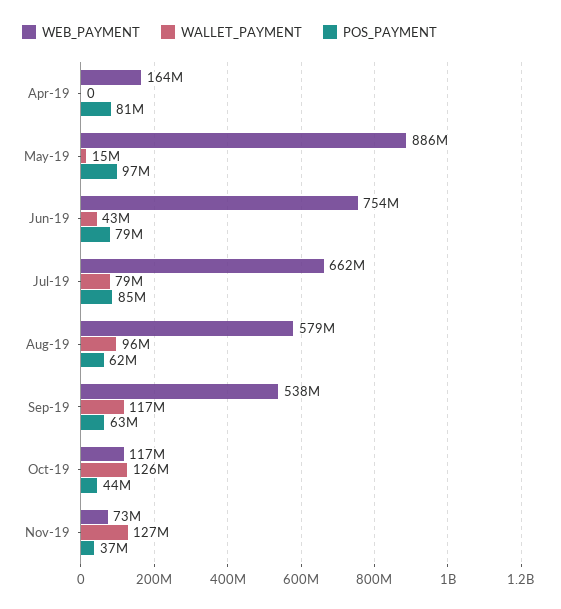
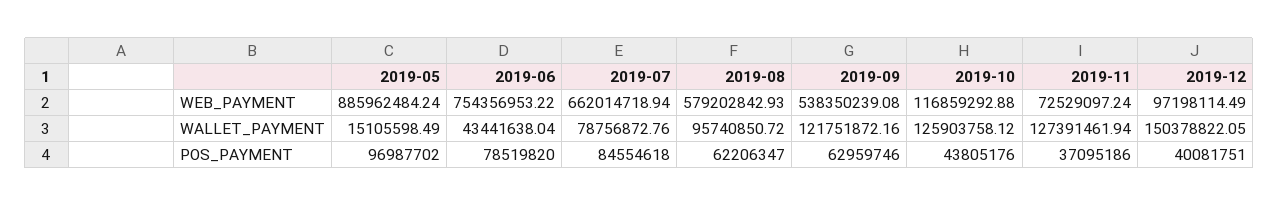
WEB_PAYMENT, Apr-19: 164000000 -> none
WALLET_PAYMENT, Apr-19: 0 -> none
POS_PAYMENT, Apr-19: 81000000 -> none
WALLET_PAYMENT, Sep-19: 117000000 -> 121751872.16
WEB_PAYMENT, 2019-12: none -> 97198114.49
WALLET_PAYMENT, 2019-12: none -> 150378822.05
POS_PAYMENT, 2019-12: none -> 40081751

